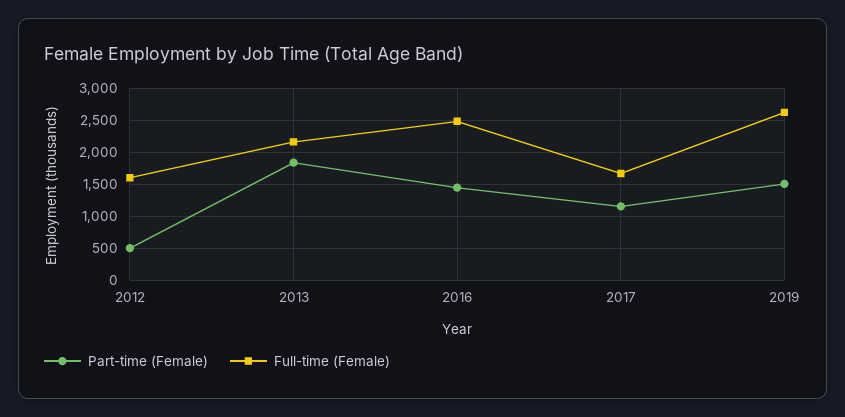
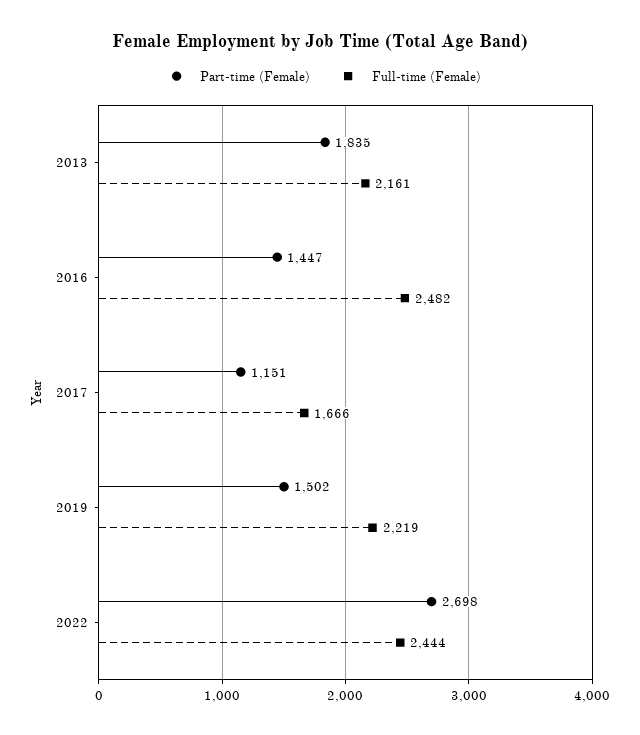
Part-time (Female), 2012: 500 -> none
Full-time (Female), 2012: 1600 -> none
Full-time (Female), 2019: 2600 -> 2219
Part-time (Female), 2022: none -> 2698
Full-time (Female), 2022: none -> 2444

